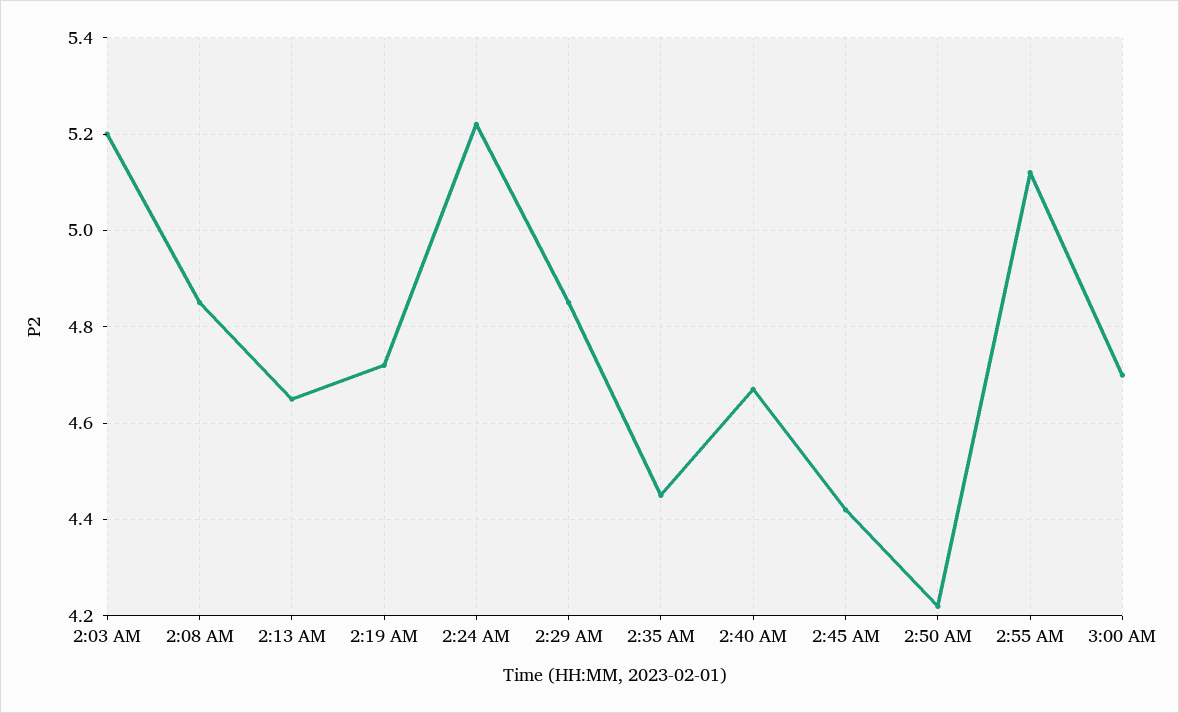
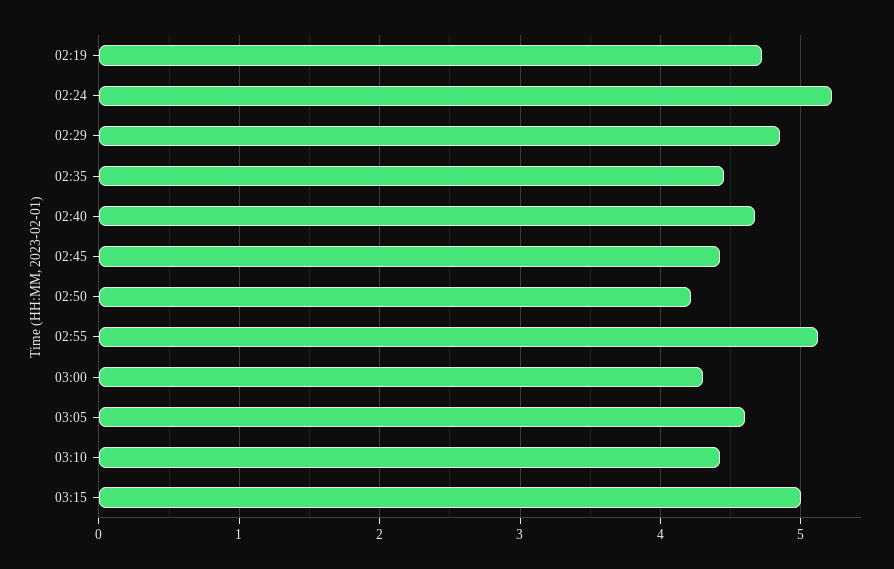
2:03 AM: 5.2 -> none
2:08 AM: 4.85 -> none
2:13 AM: 4.65 -> none
3:00 AM: 4.7 -> 4.3
03:05: none -> 4.6
03:10: none -> 4.4
03:15: none -> 5

